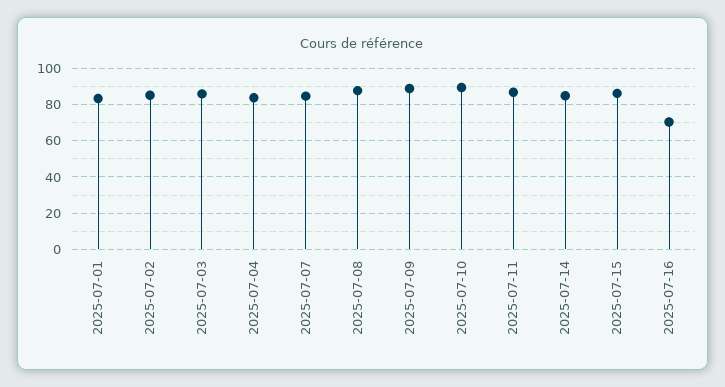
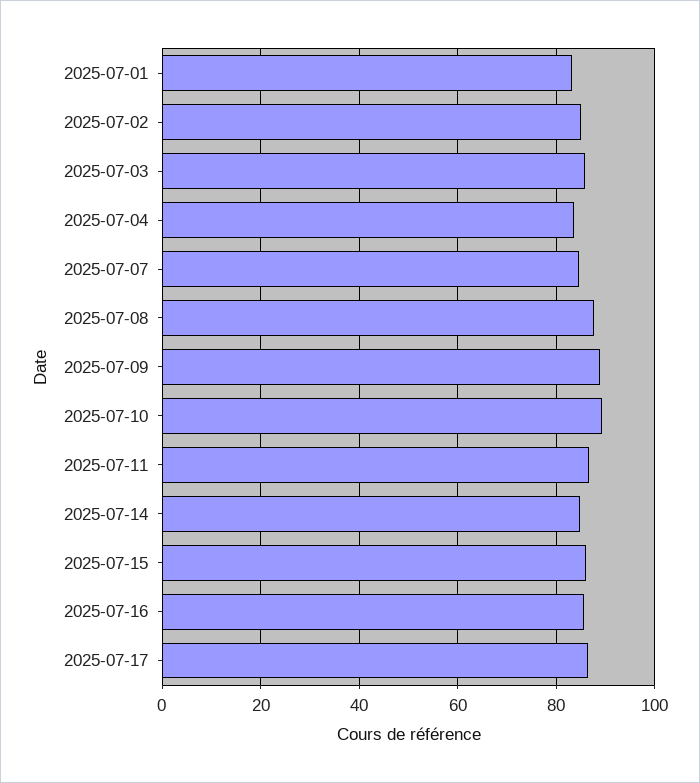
2025-07-16: 70 -> 86
2025-07-17: none -> 86

